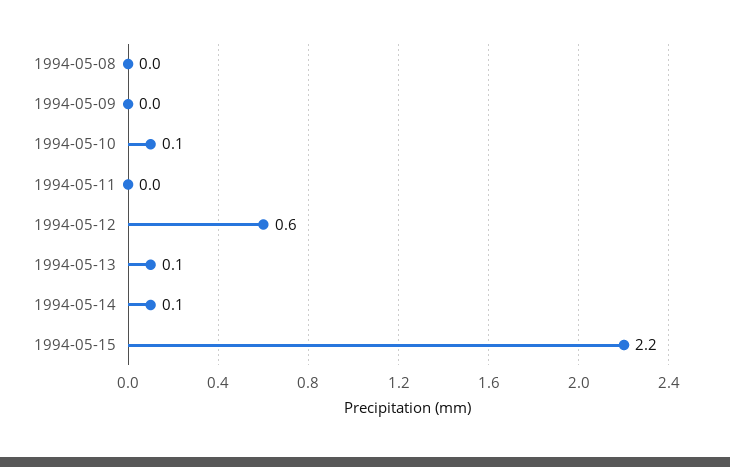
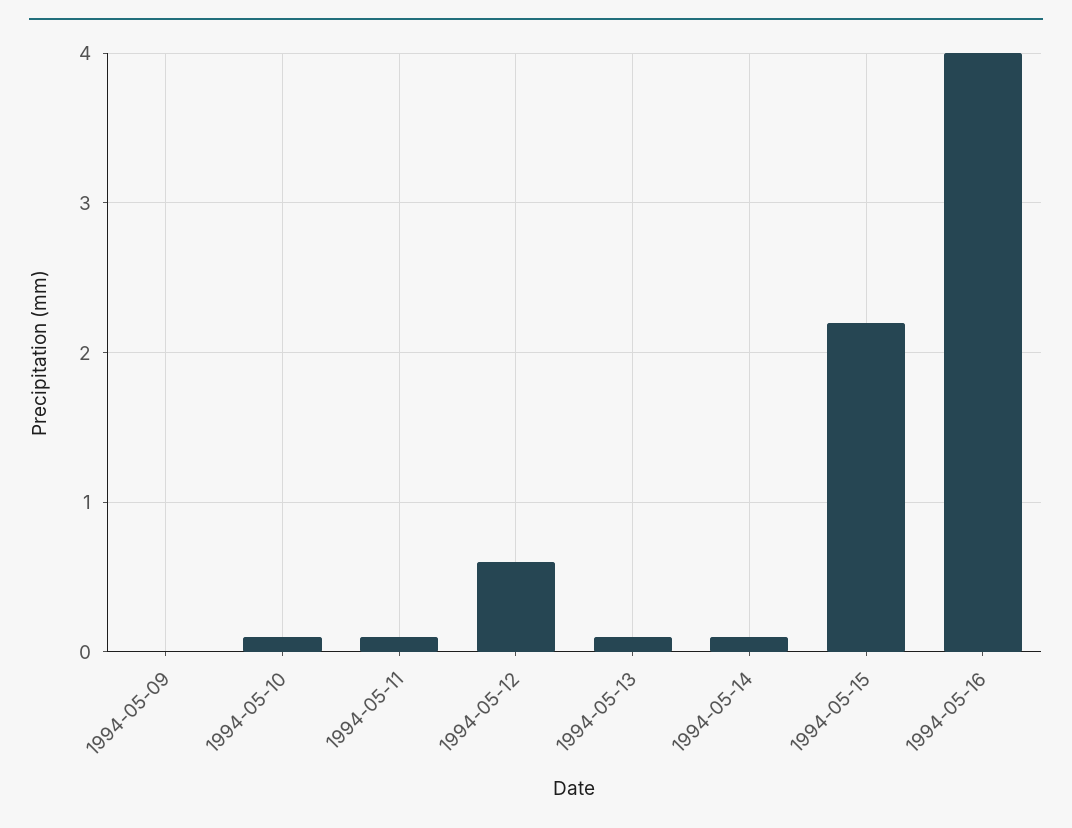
1994-05-08: 0 -> none
1994-05-11: 0 -> 0.1
1994-05-16: none -> 4

